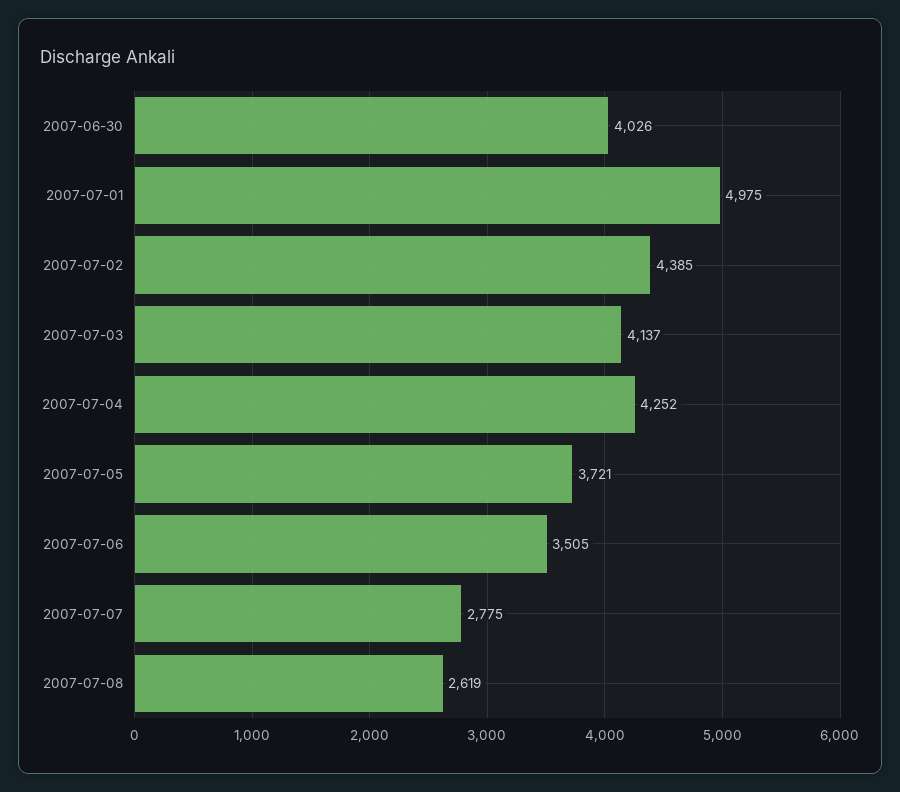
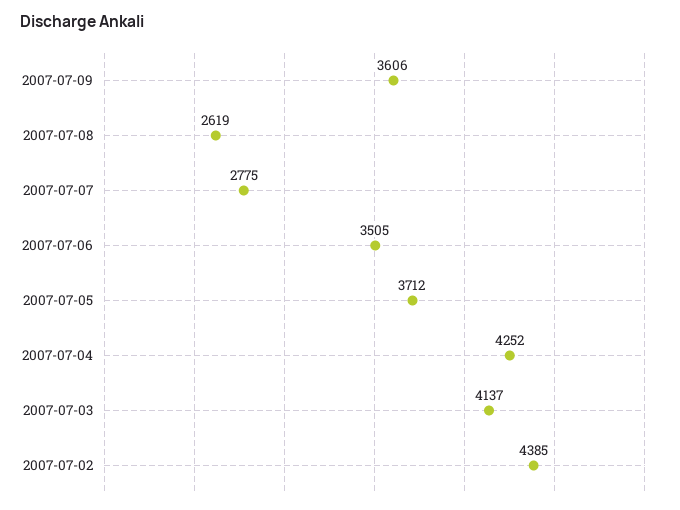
2007-06-30: 4026 -> none
2007-07-01: 4975 -> none
2007-07-05: 3721 -> 3712
2007-07-09: none -> 3606

